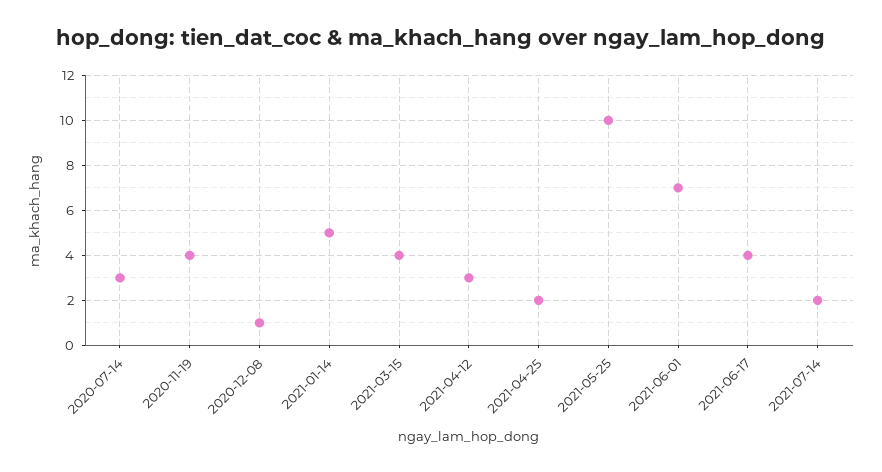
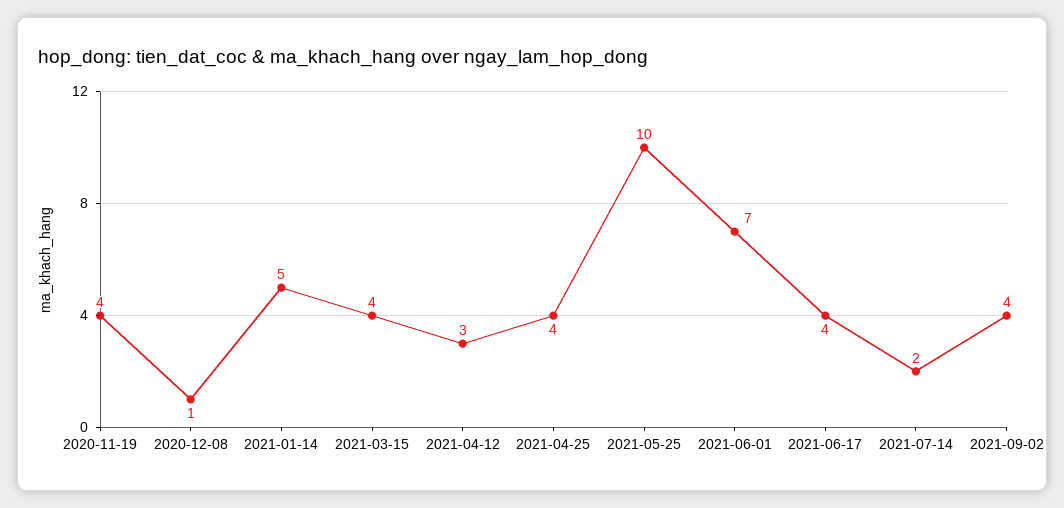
2020-07-14: 3 -> none
2021-04-25: 2 -> 4
2021-09-02: none -> 4

